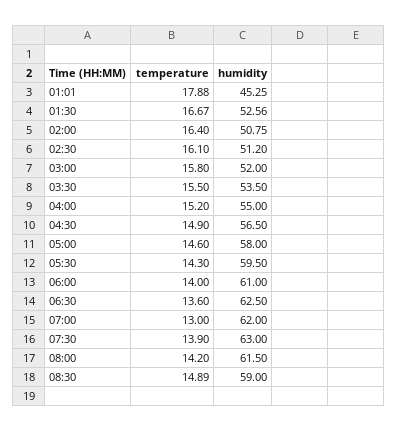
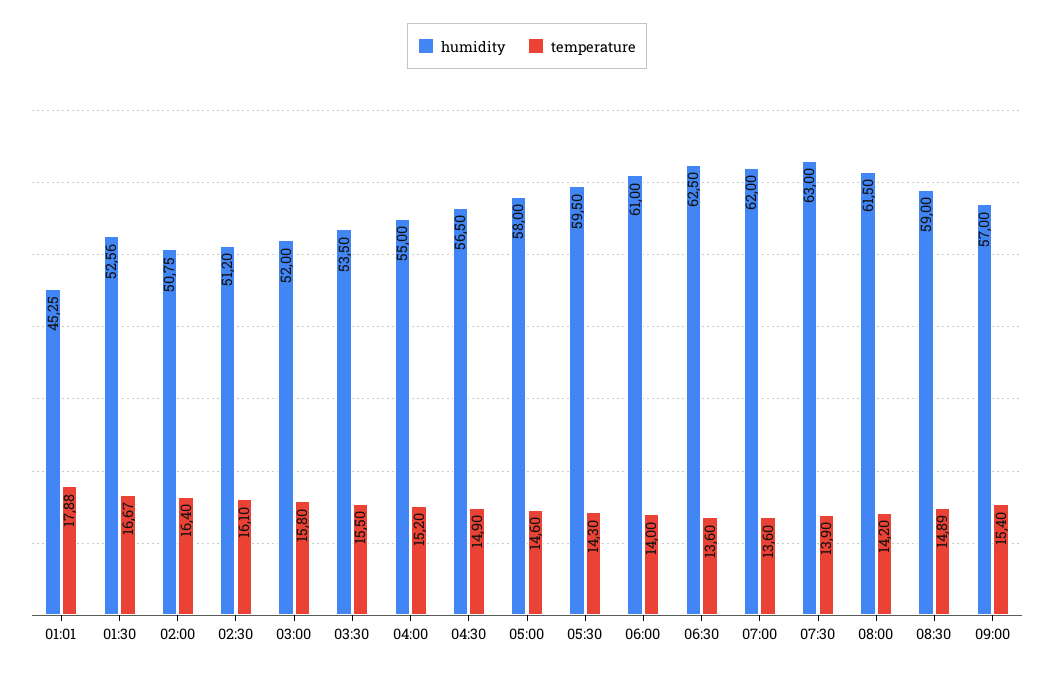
temperature, 07:00: 13 -> 13.6
humidity, 09:00: none -> 57
temperature, 09:00: none -> 15.4

